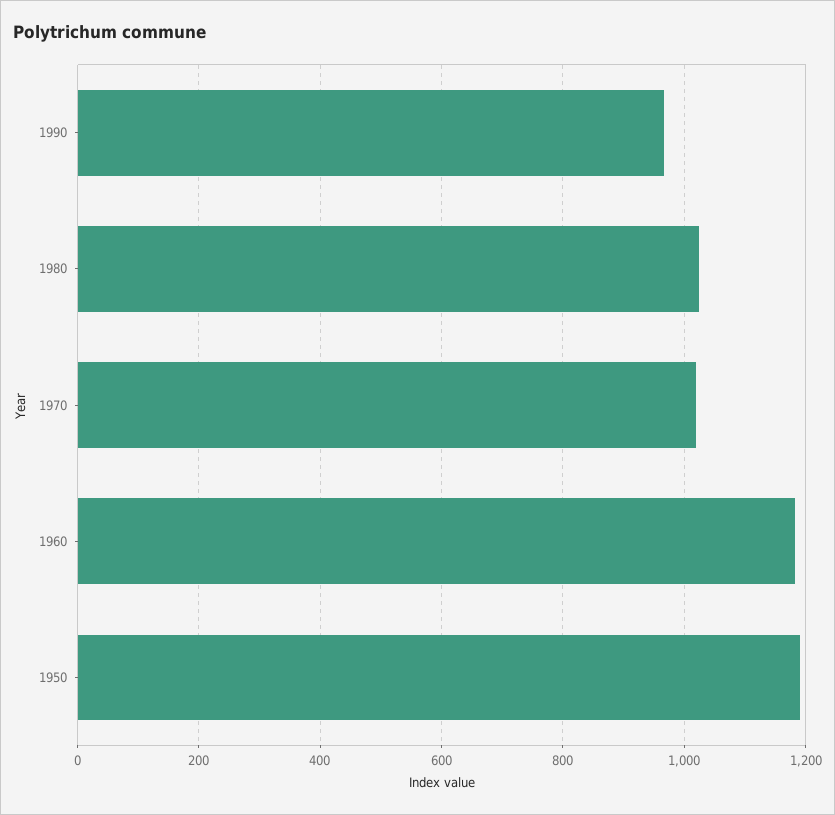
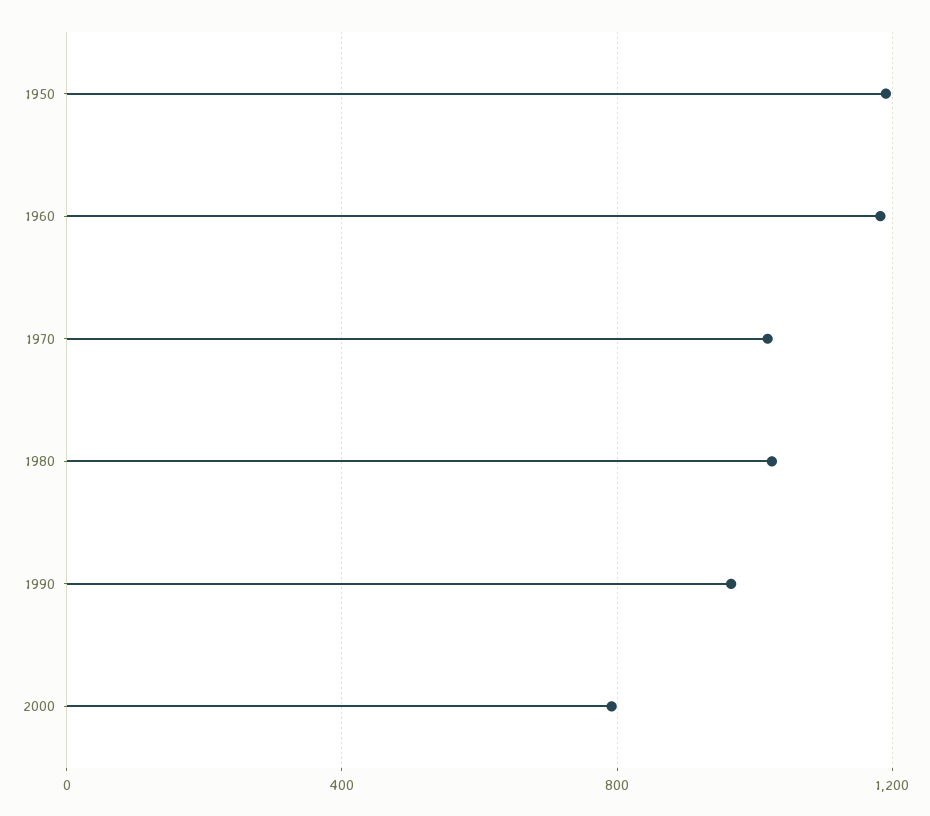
2000: none -> 800

